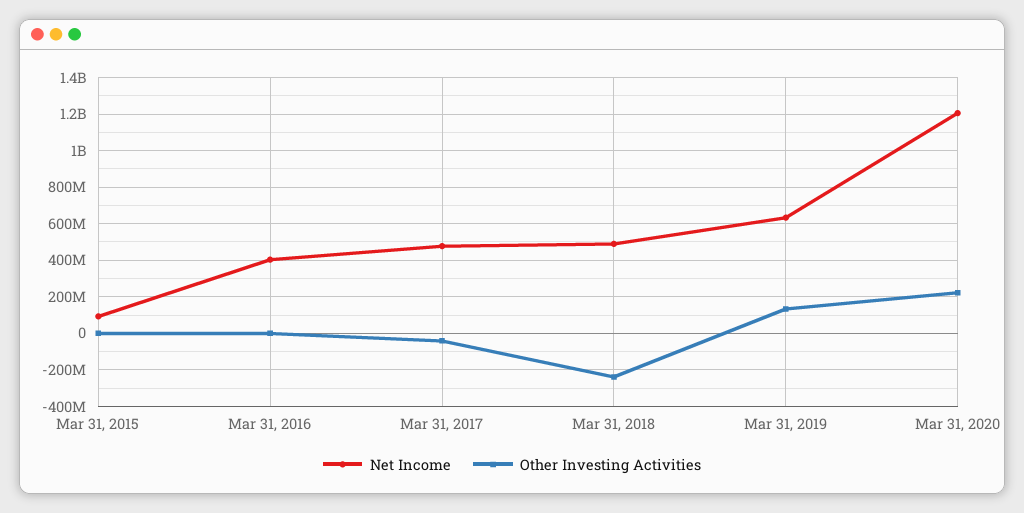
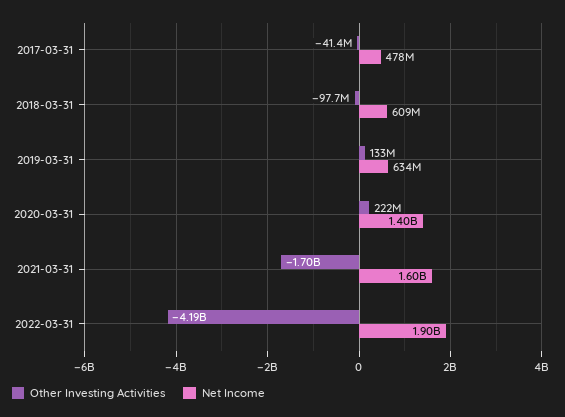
Net Income, Mar 31, 2015: 100000000 -> none
Other Investing Activities, Mar 31, 2015: 0 -> none
Net Income, Mar 31, 2016: 400000000 -> none
Other Investing Activities, Mar 31, 2016: 0 -> none
Net Income, Mar 31, 2018: 500000000 -> 609000000
Other Investing Activities, Mar 31, 2018: -250000000 -> -97700000
Net Income, Mar 31, 2020: 1200000000 -> 1400000000
Other Investing Activities, 2021-03-31: none -> -1700000000
Net Income, 2021-03-31: none -> 1600000000
Other Investing Activities, 2022-03-31: none -> -4190000000
Net Income, 2022-03-31: none -> 1900000000

